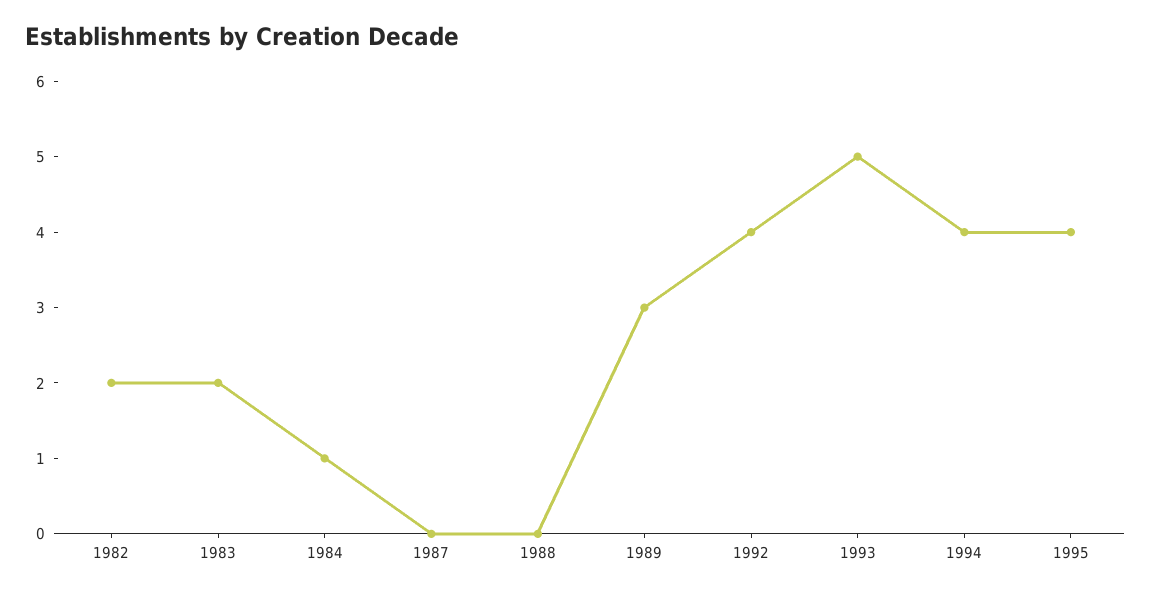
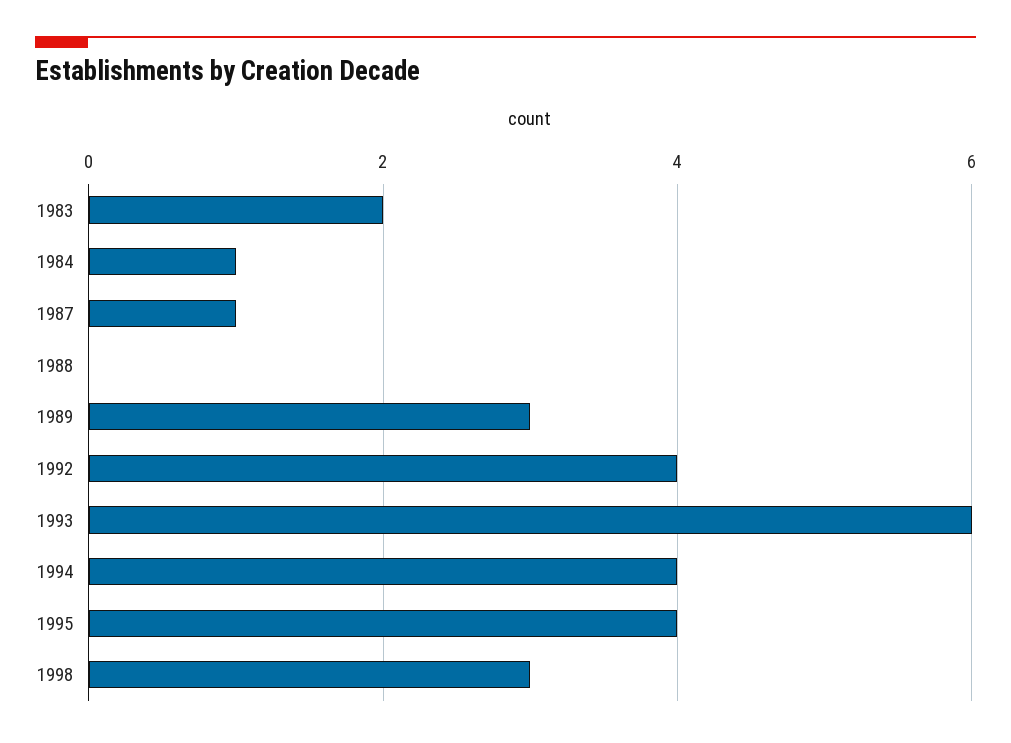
1982: 2 -> none
1987: 0 -> 1
1993: 5 -> 6
1998: none -> 3

